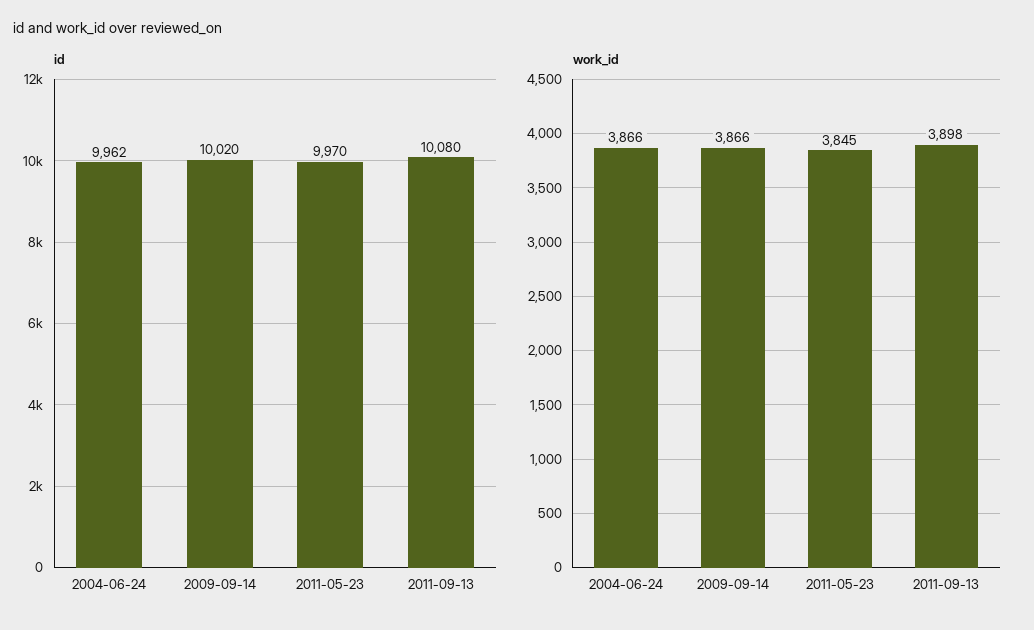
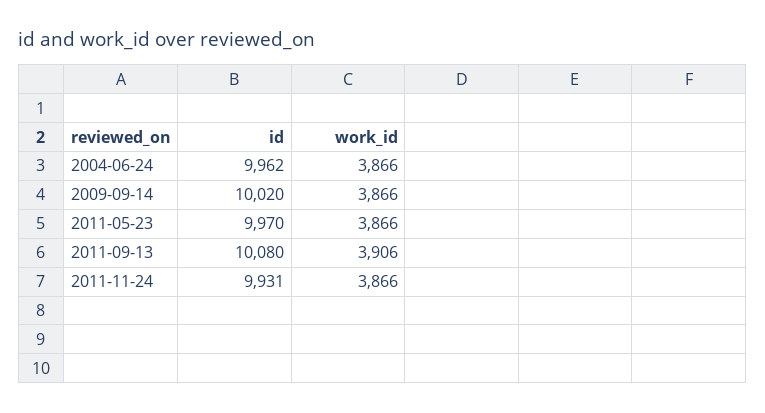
work_id, 2011-05-23: 3845 -> 3866
work_id, 2011-09-13: 3898 -> 3906
id, 2011-11-24: none -> 9931
work_id, 2011-11-24: none -> 3866

